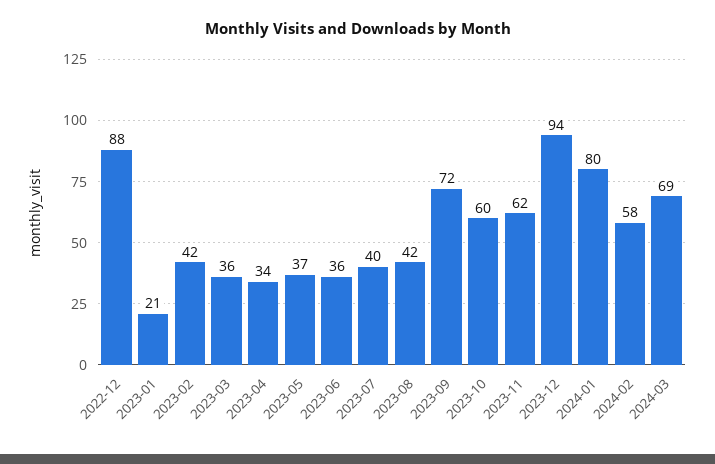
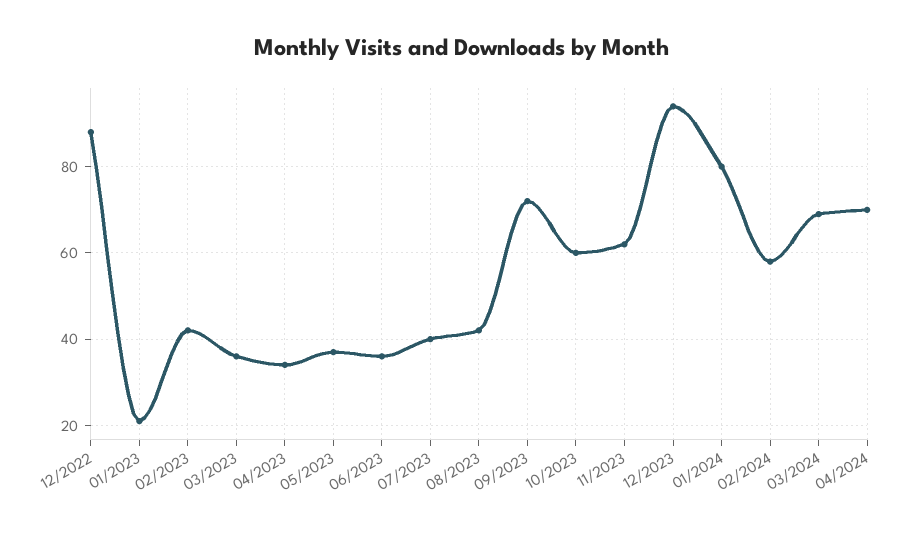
04/2024: none -> 70

